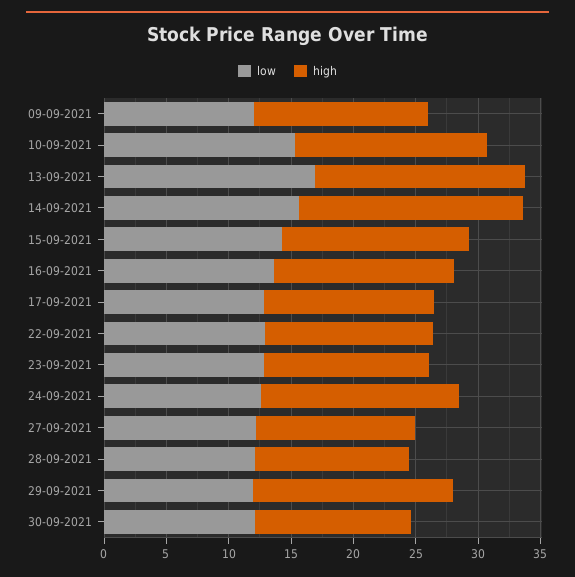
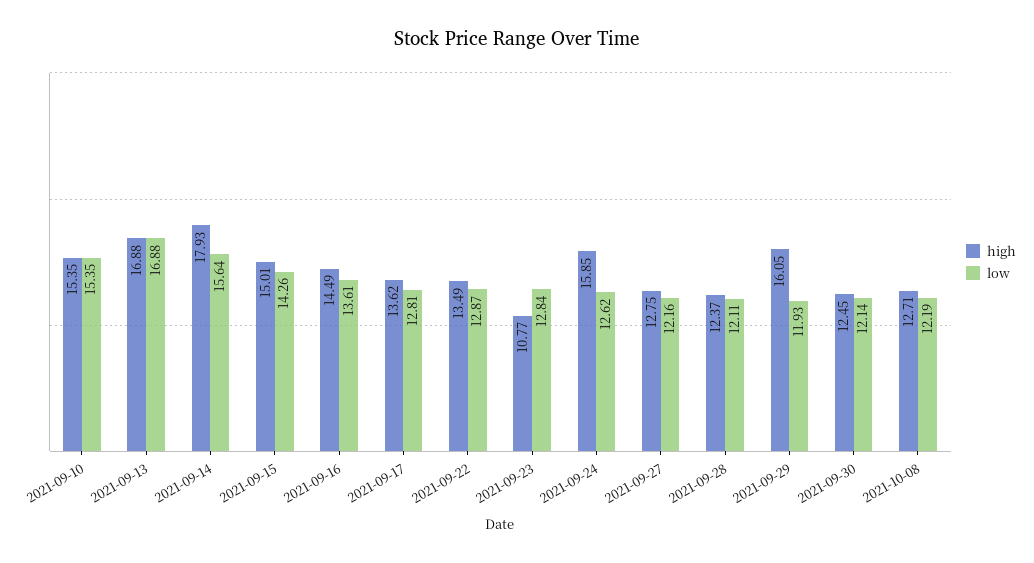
low, 09-09-2021: 12 -> none
high, 09-09-2021: 14 -> none
high, 23-09-2021: 13 -> 10.77
high, 2021-10-08: none -> 12.71
low, 2021-10-08: none -> 12.19

